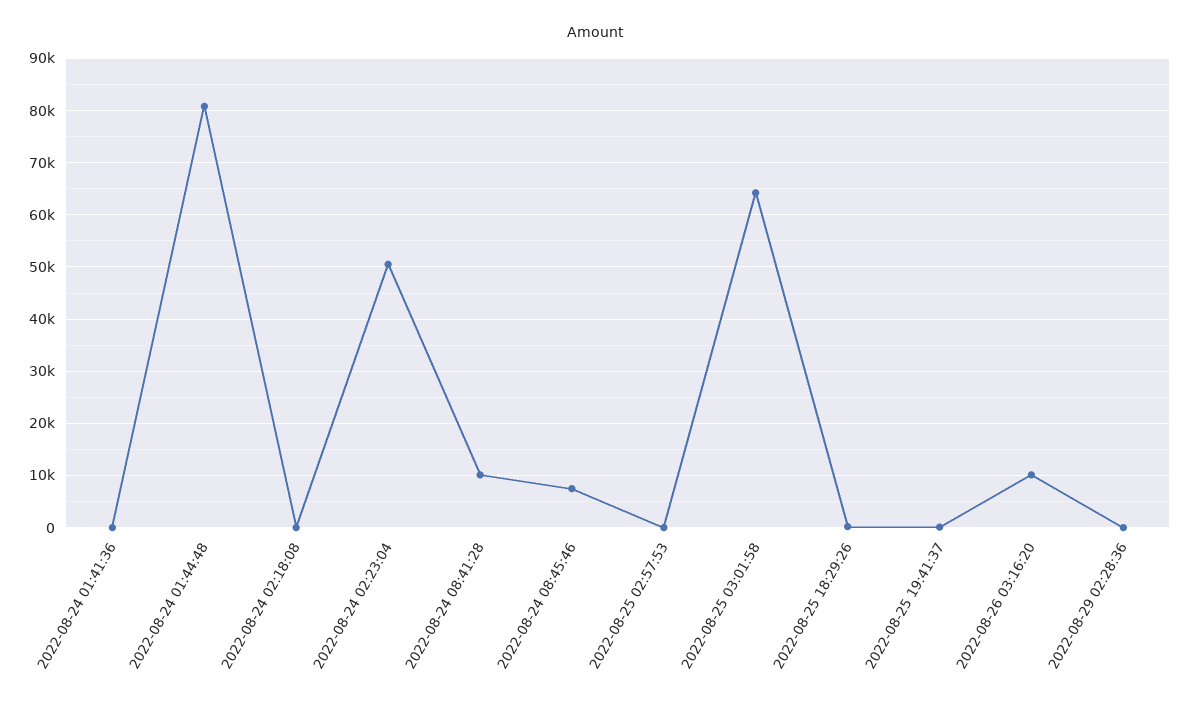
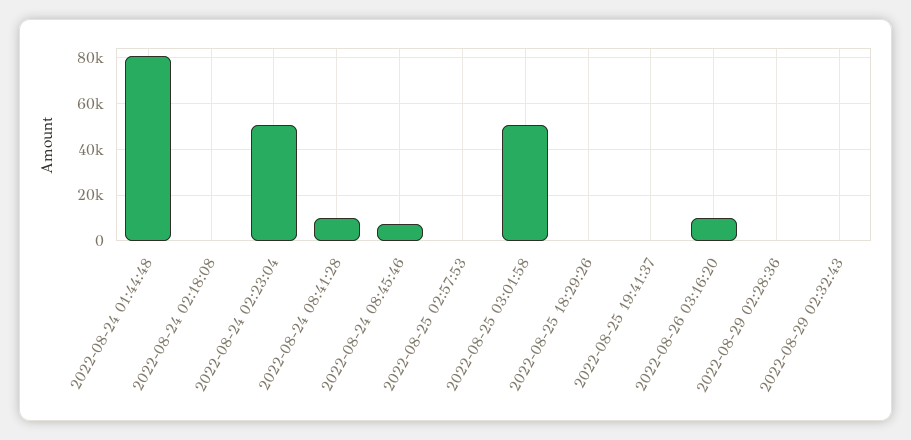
2022-08-24 01:41:36: 0 -> none
2022-08-25 03:01:58: 64000 -> 50000
2022-08-29 02:32:43: none -> 0

